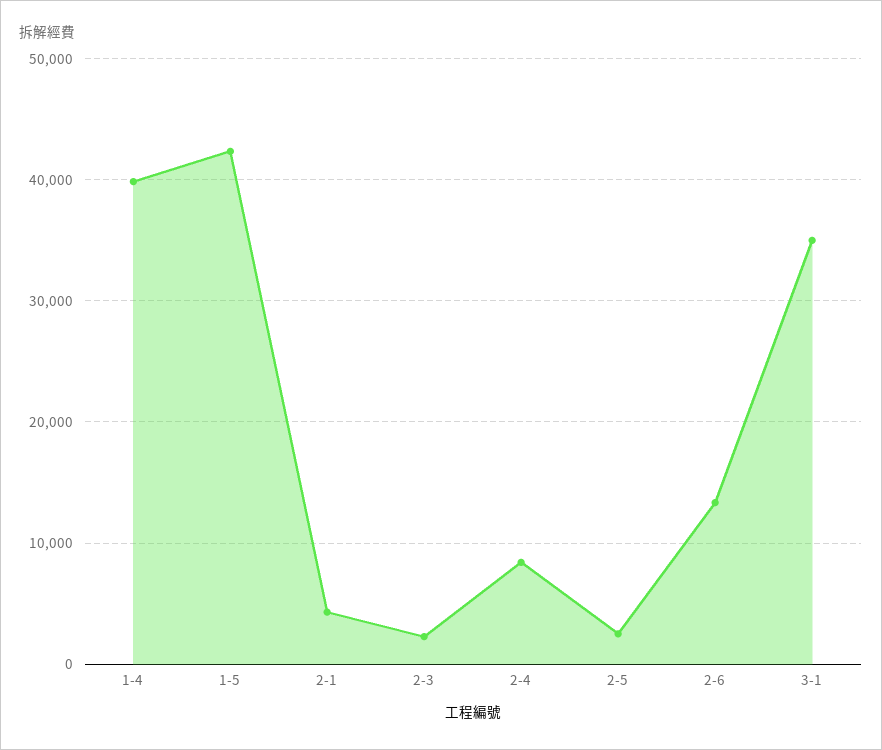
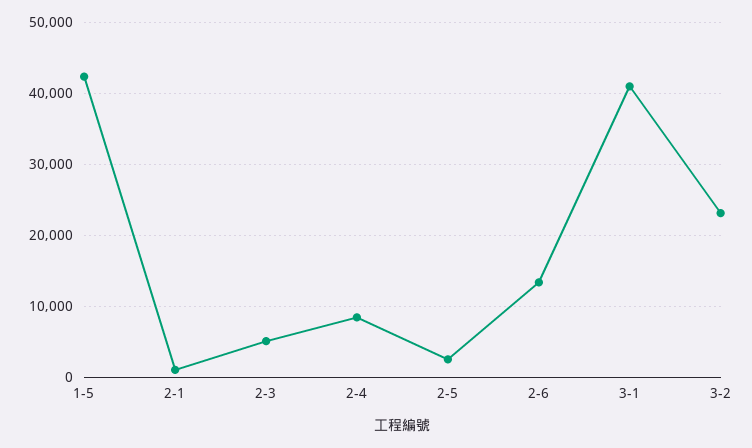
1-4: 40000 -> none
2-1: 4000 -> 1000
2-3: 2000 -> 5000
3-1: 35000 -> 41000
3-2: none -> 23000

